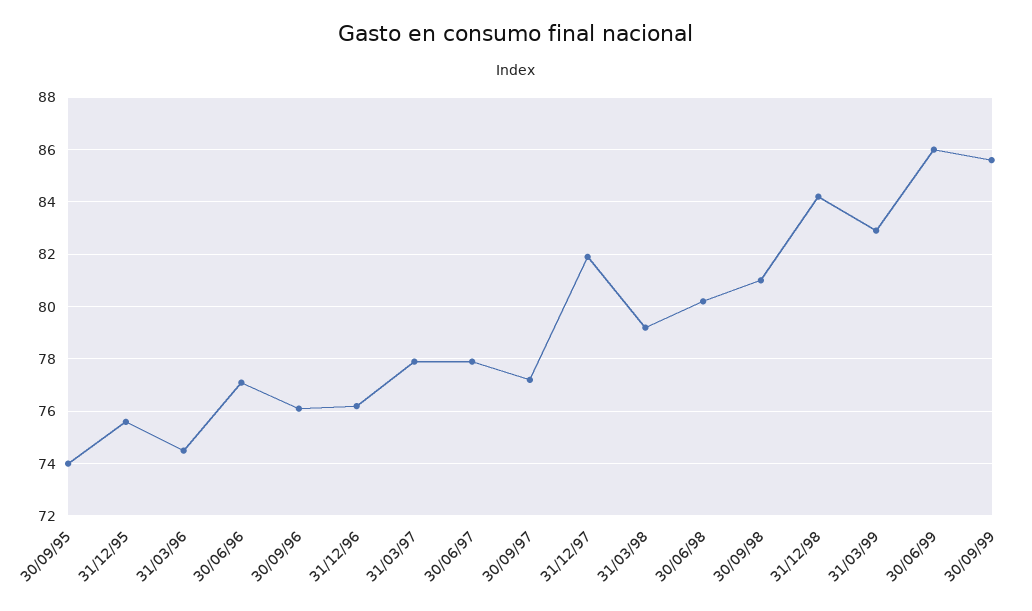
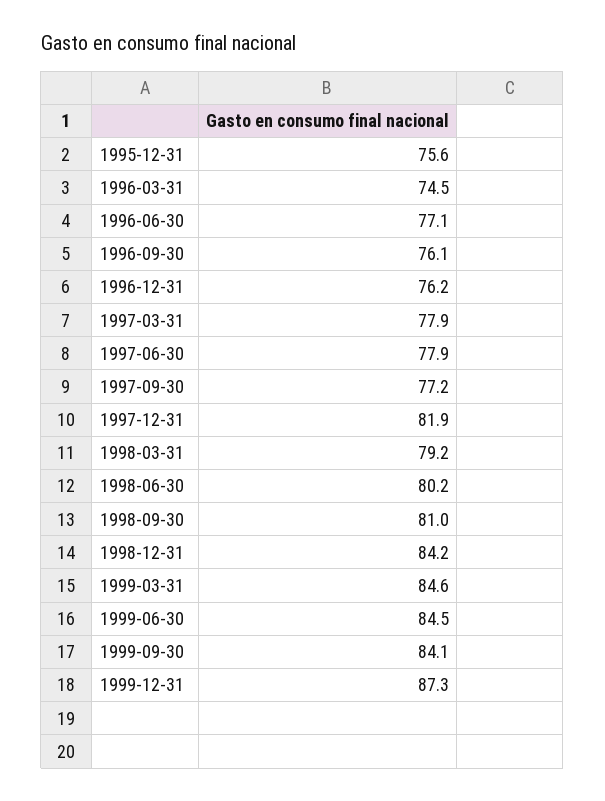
30/09/95: 74 -> none
31/03/99: 83 -> 84.6
30/06/99: 86 -> 84.5
30/09/99: 85.5 -> 84.1
1999-12-31: none -> 87.3

